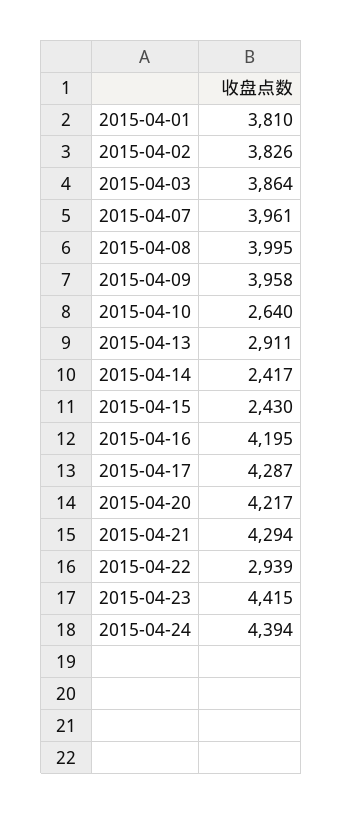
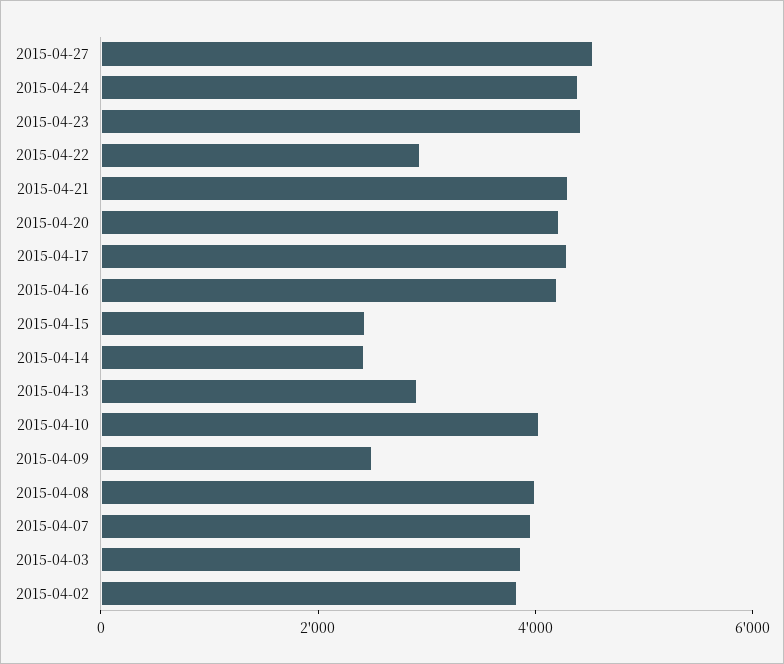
2015-04-01: 3810 -> none
2015-04-09: 3958 -> 2500
2015-04-10: 2640 -> 4000
2015-04-27: none -> 4500

